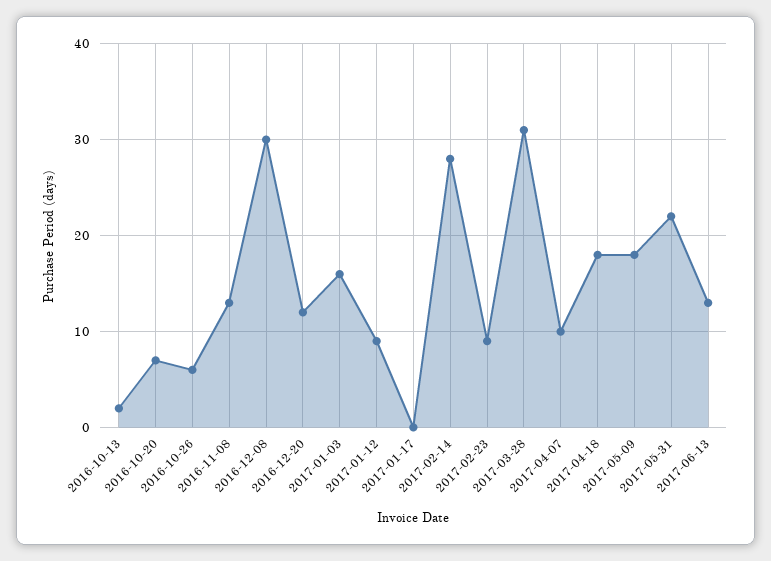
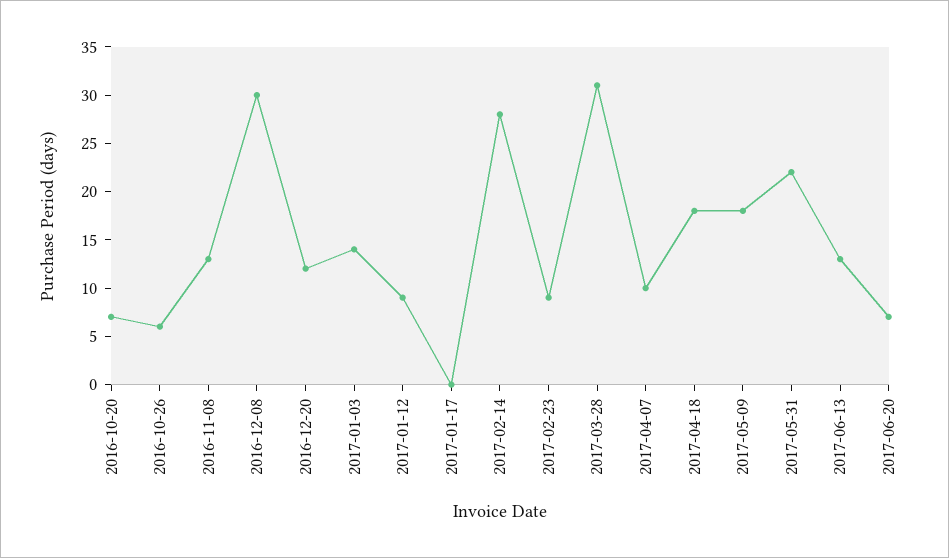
2016-10-13: 2 -> none
2017-01-03: 16 -> 14
2017-06-20: none -> 7

